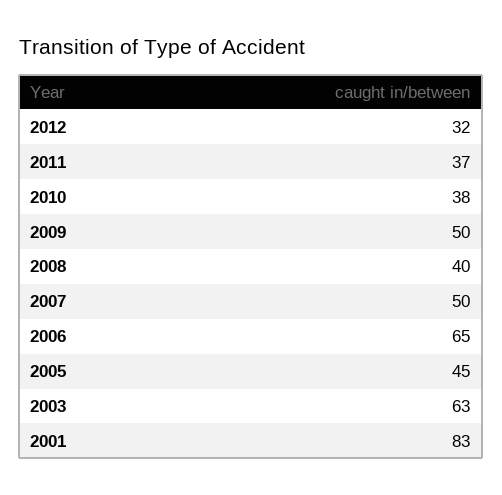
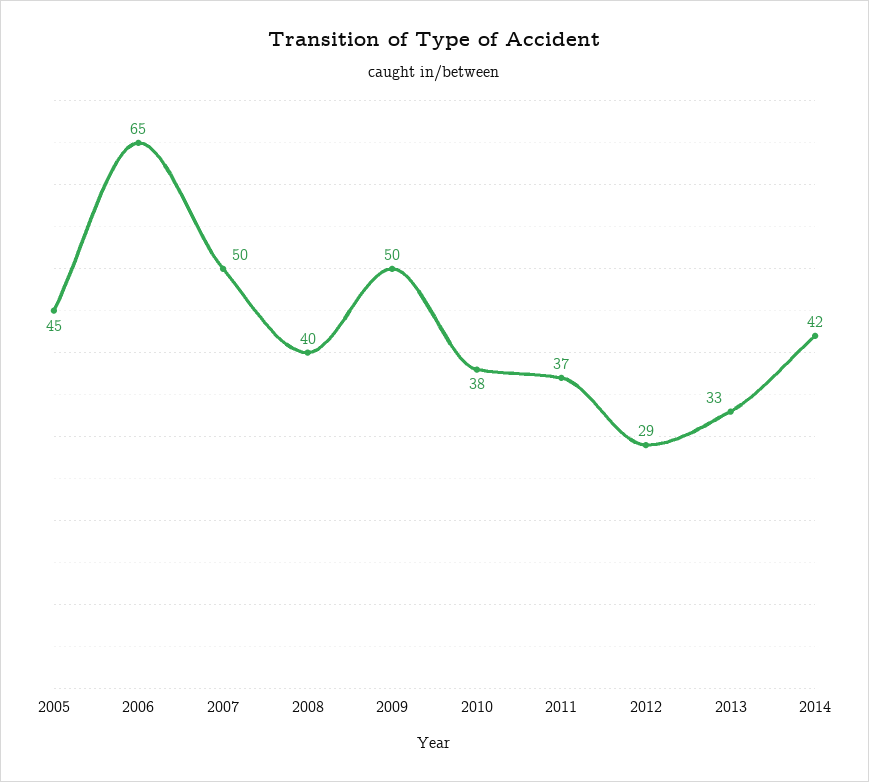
2012: 32 -> 29
2003: 63 -> none
2001: 83 -> none
2013: none -> 33
2014: none -> 42

